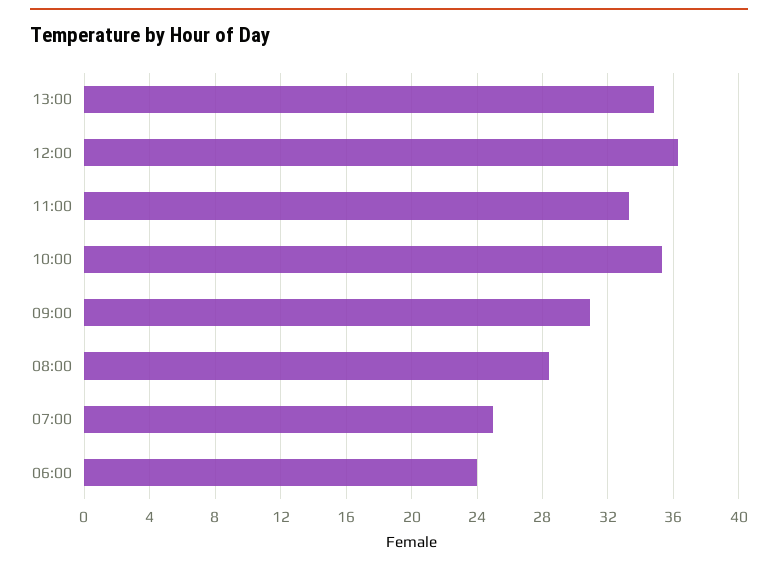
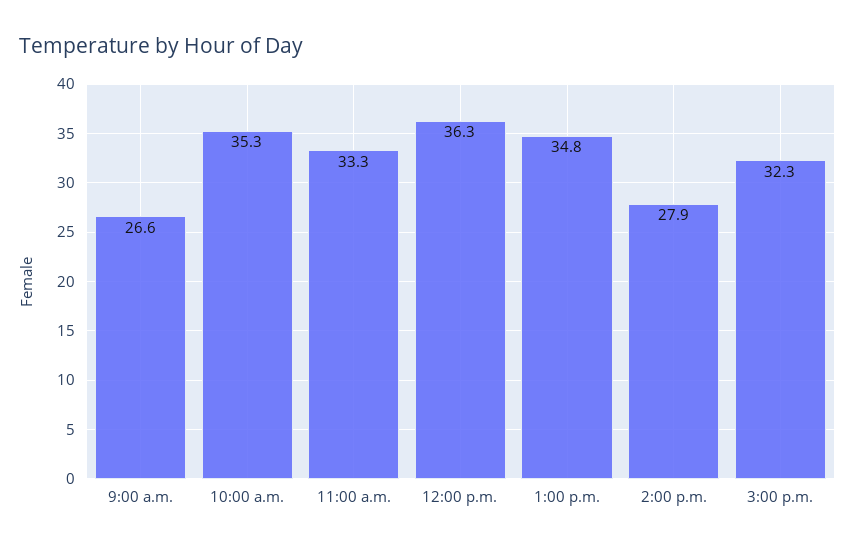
09:00: 31 -> 26.6
08:00: 28.5 -> none
07:00: 25 -> none
06:00: 24 -> none
2:00 p.m.: none -> 27.9
3:00 p.m.: none -> 32.3

